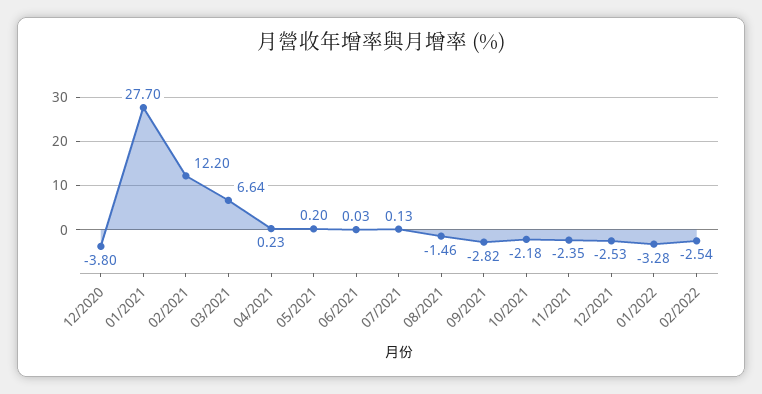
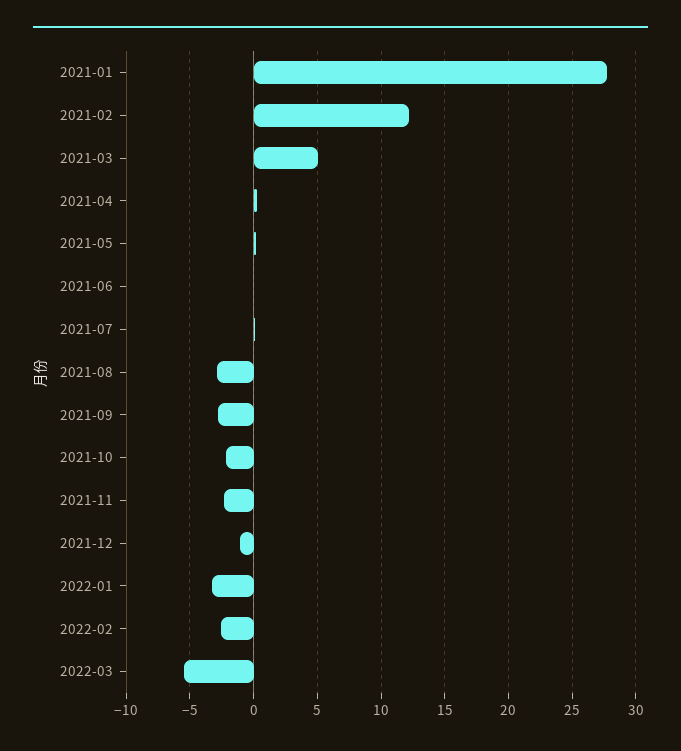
12/2020: -3.8 -> none
03/2021: 6.64 -> 5
08/2021: -1.46 -> -3
12/2021: -2.53 -> -1
2022-03: none -> -5.5

